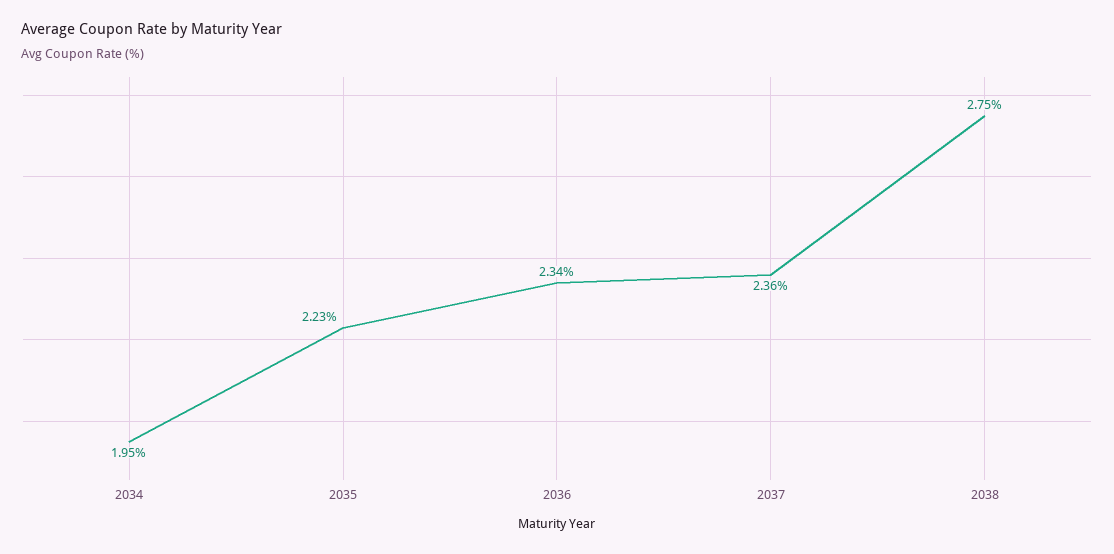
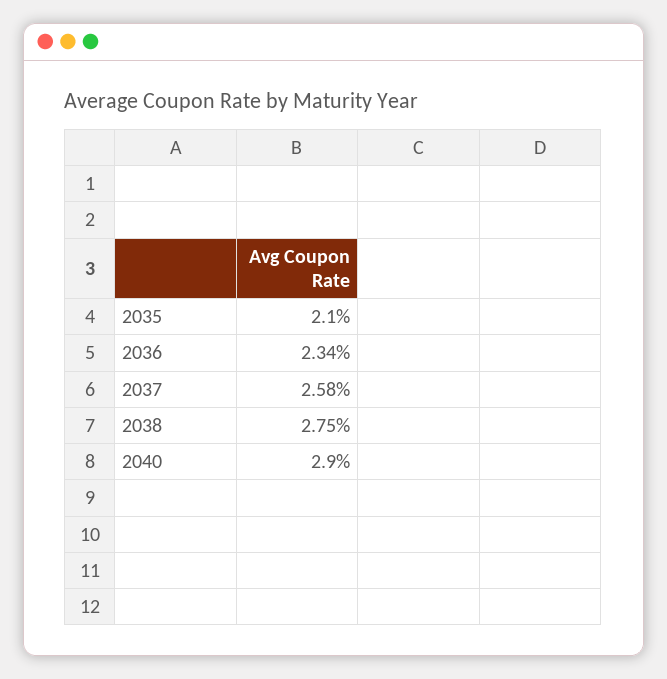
2034: 1.95 -> none
2035: 2.23 -> 2.1
2037: 2.36 -> 2.58
2040: none -> 2.9

